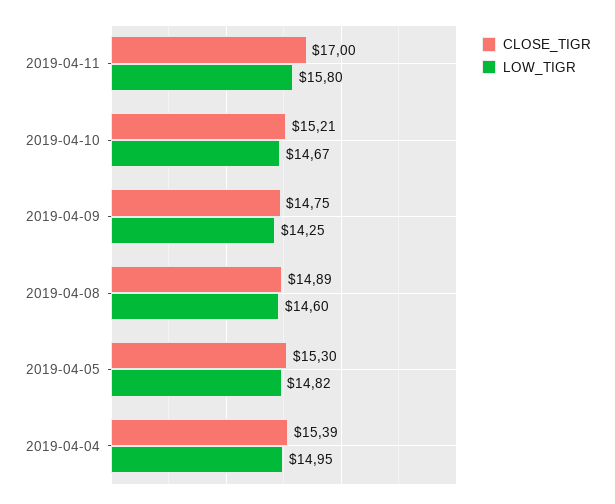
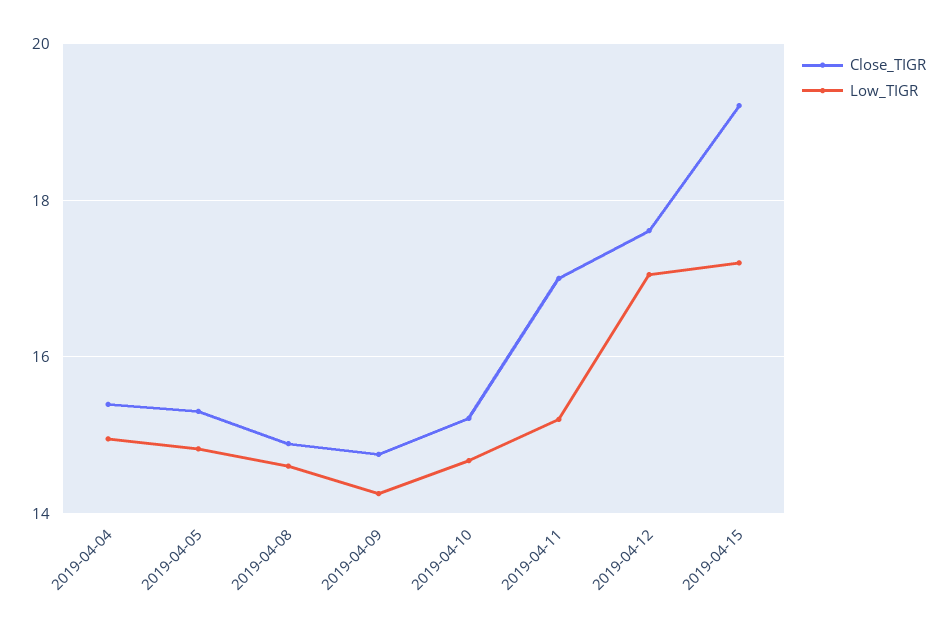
LOW_TIGR, 2019-04-11: 15.8 -> 15.2
CLOSE_TIGR, 2019-04-12: none -> 17.6
LOW_TIGR, 2019-04-12: none -> 17
CLOSE_TIGR, 2019-04-15: none -> 19.2
LOW_TIGR, 2019-04-15: none -> 17.2

